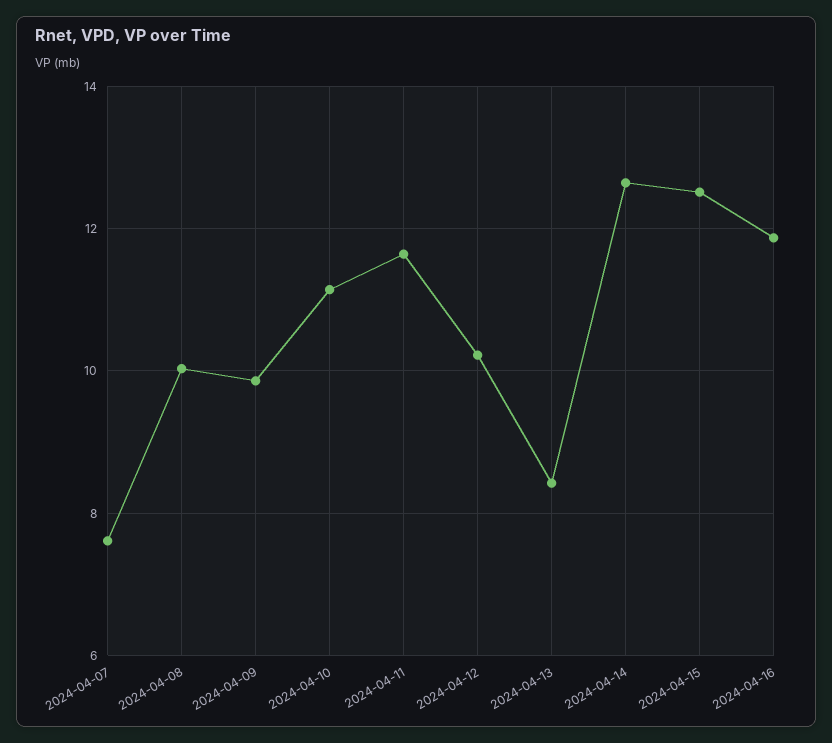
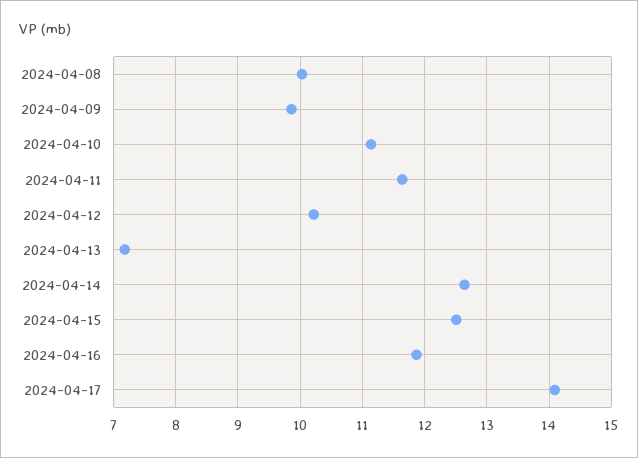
2024-04-07: 7.6 -> none
2024-04-13: 8.4 -> 7.2
2024-04-17: none -> 14.1

